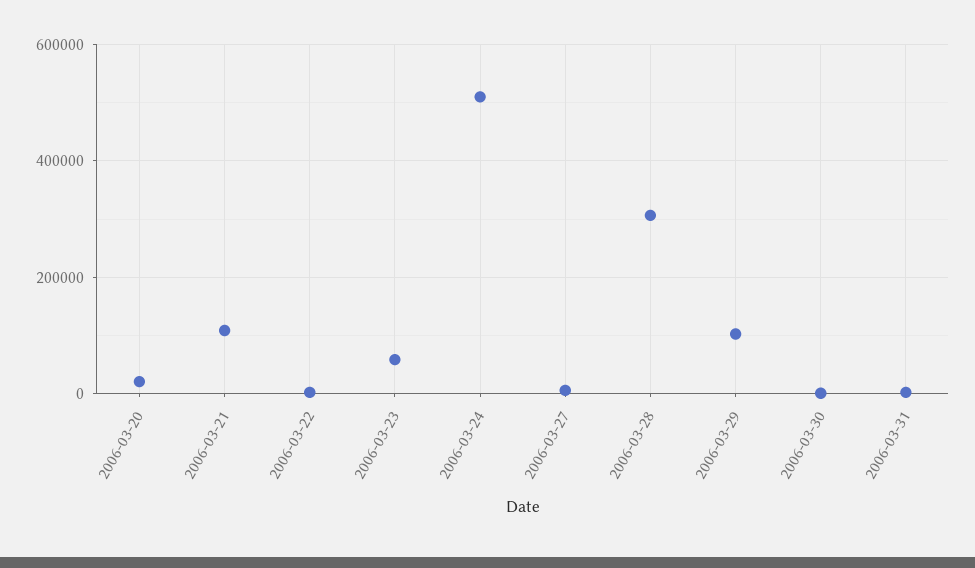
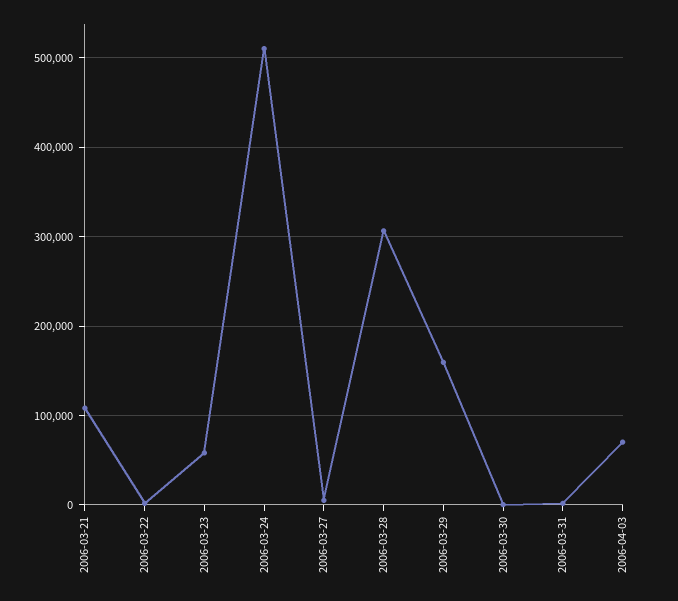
2006-03-20: 20000 -> none
2006-03-29: 100000 -> 160000
2006-04-03: none -> 70000

